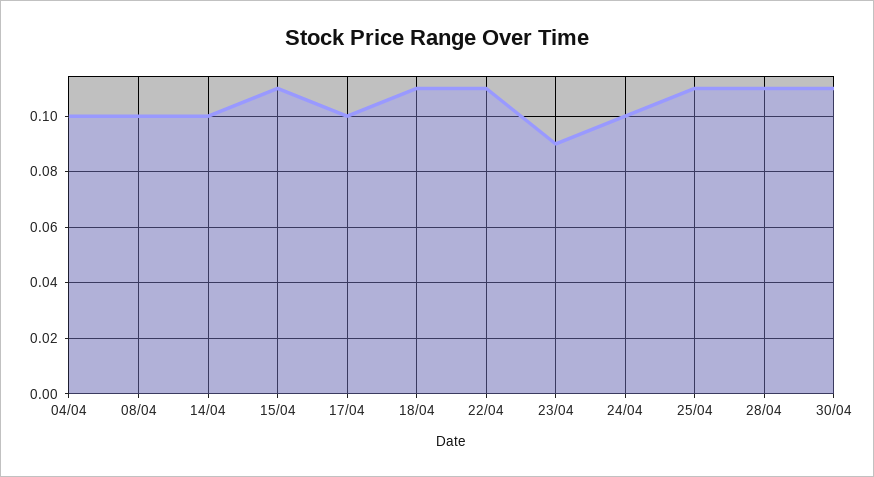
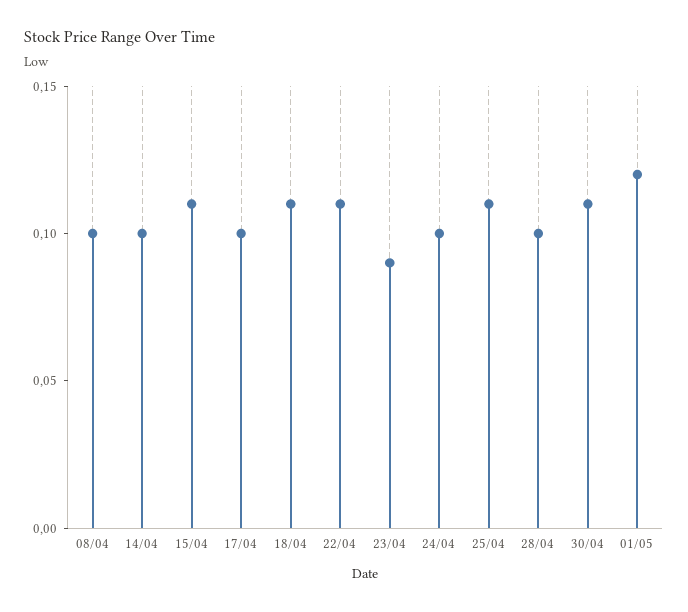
04/04: 0.1 -> none
28/04: 0.11 -> 0.1
01/05: none -> 0.12

